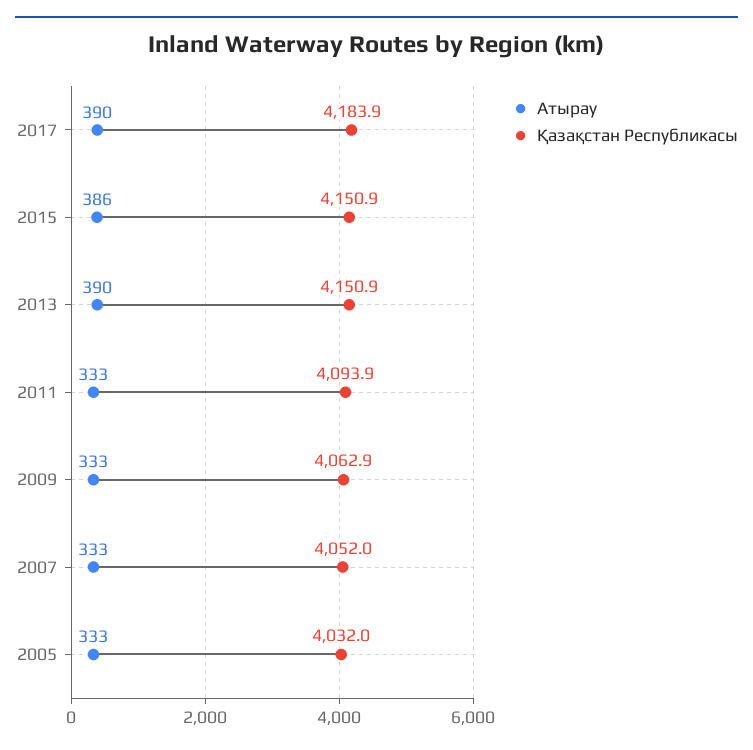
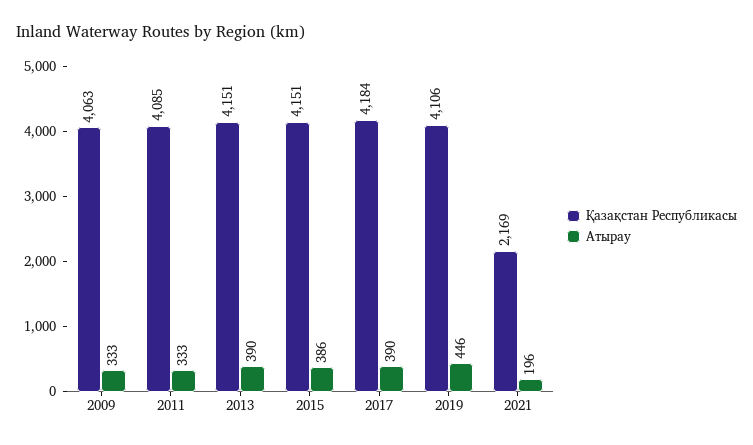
Қазақстан Республикасы, 2011: 4093.9 -> 4085
Атырау, 2007: 333 -> none
Қазақстан Республикасы, 2007: 4052 -> none
Атырау, 2005: 333 -> none
Қазақстан Республикасы, 2005: 4032 -> none
Қазақстан Республикасы, 2019: none -> 4106
Атырау, 2019: none -> 446
Қазақстан Республикасы, 2021: none -> 2169
Атырау, 2021: none -> 196

